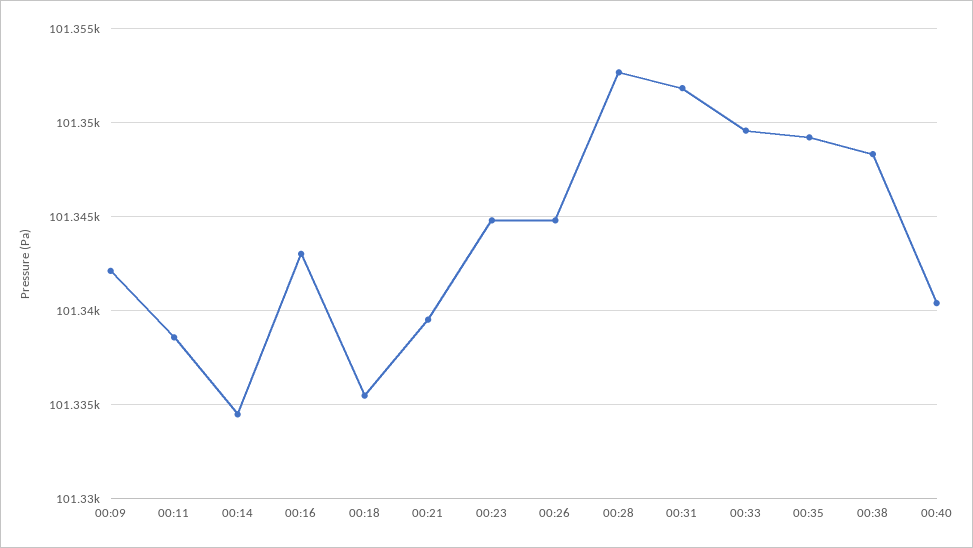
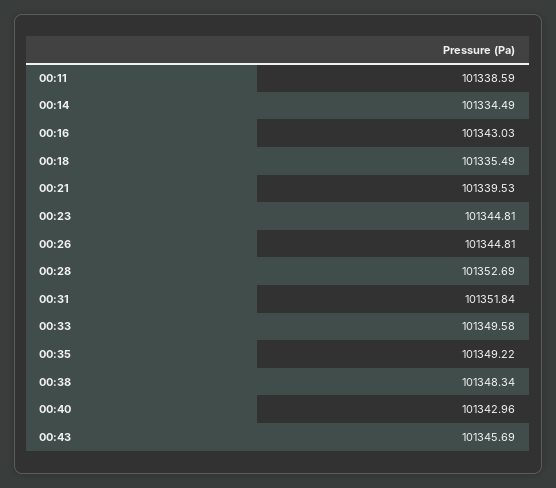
00:09: 101342 -> none
00:40: 101340.5 -> 101342.96
00:43: none -> 101345.69

